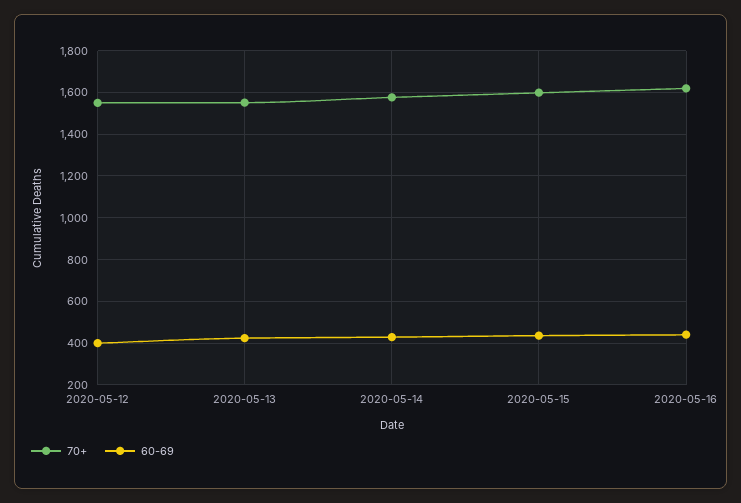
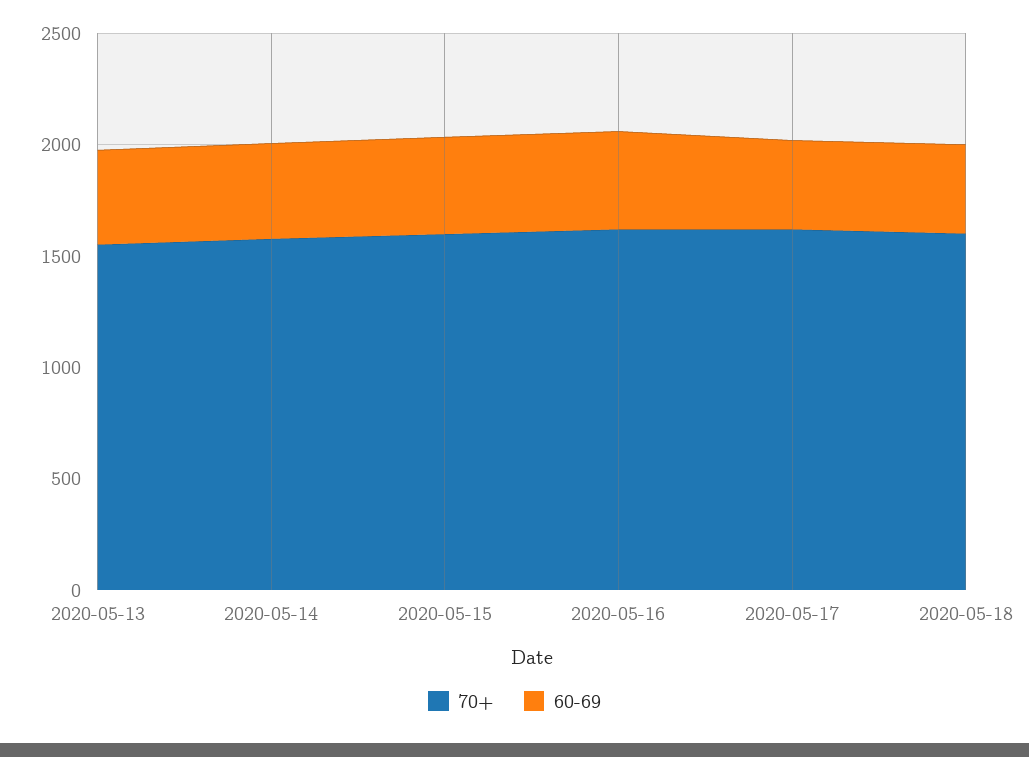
70+, 2020-05-12: 1550 -> none
60-69, 2020-05-12: 400 -> none
70+, 2020-05-17: none -> 1600
60-69, 2020-05-17: none -> 400
70+, 2020-05-18: none -> 1600
60-69, 2020-05-18: none -> 400

